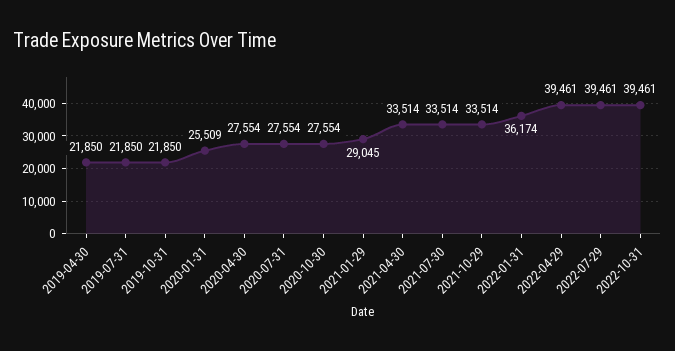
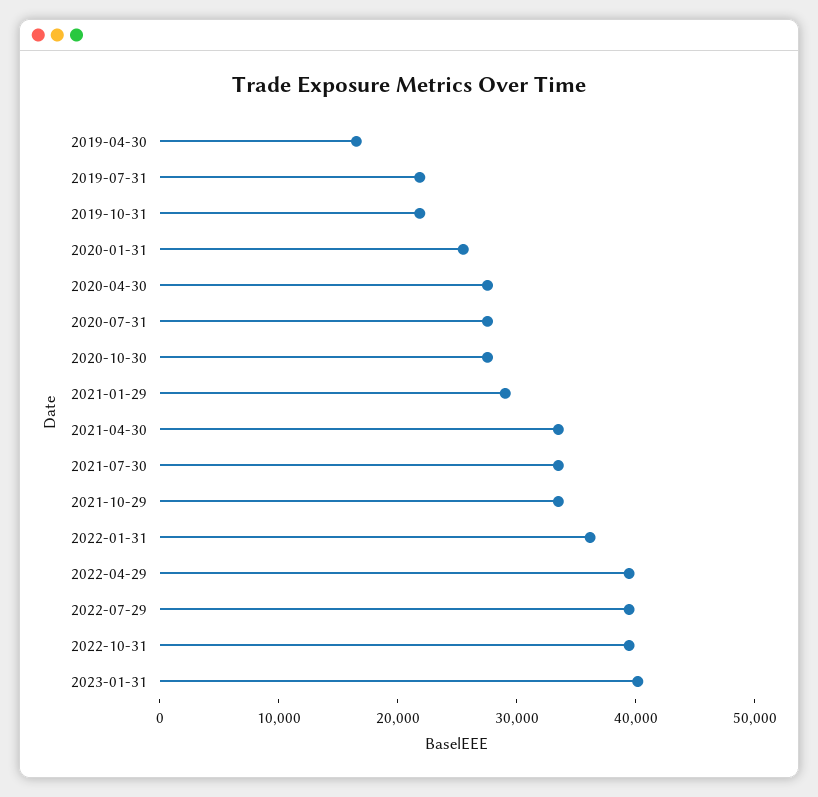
2019-04-30: 21850 -> 16000
2023-01-31: none -> 40000

